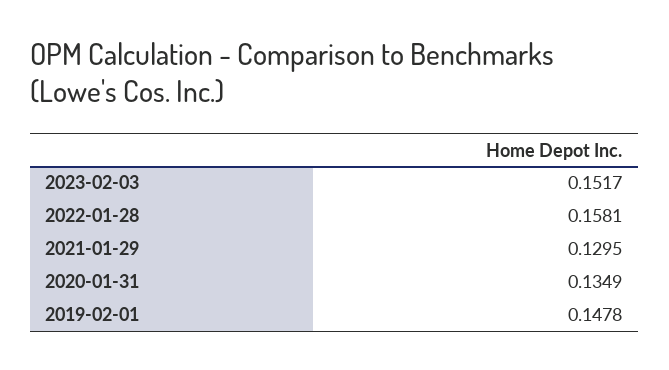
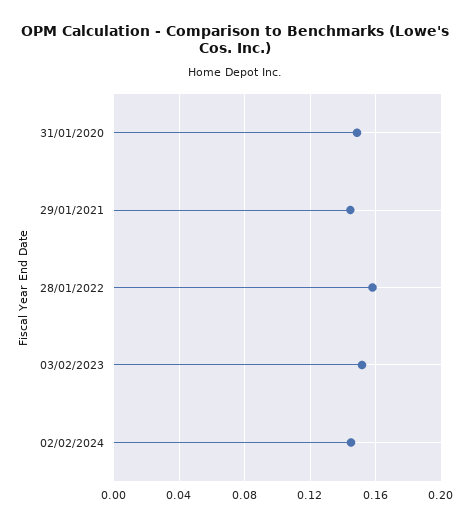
2021-01-29: 0.1295 -> 0.145
2020-01-31: 0.1349 -> 0.15
2019-02-01: 0.1478 -> none
02/02/2024: none -> 0.145

